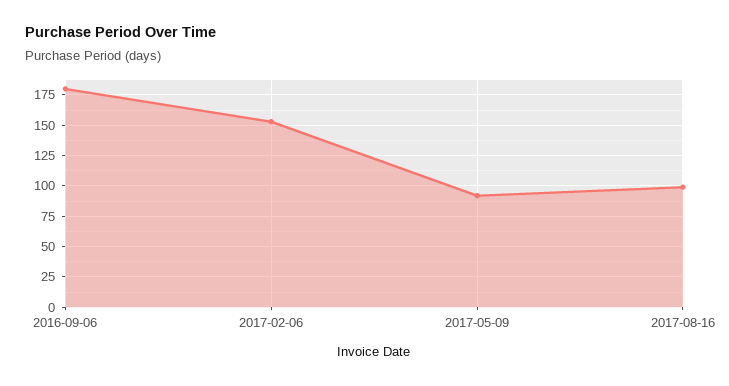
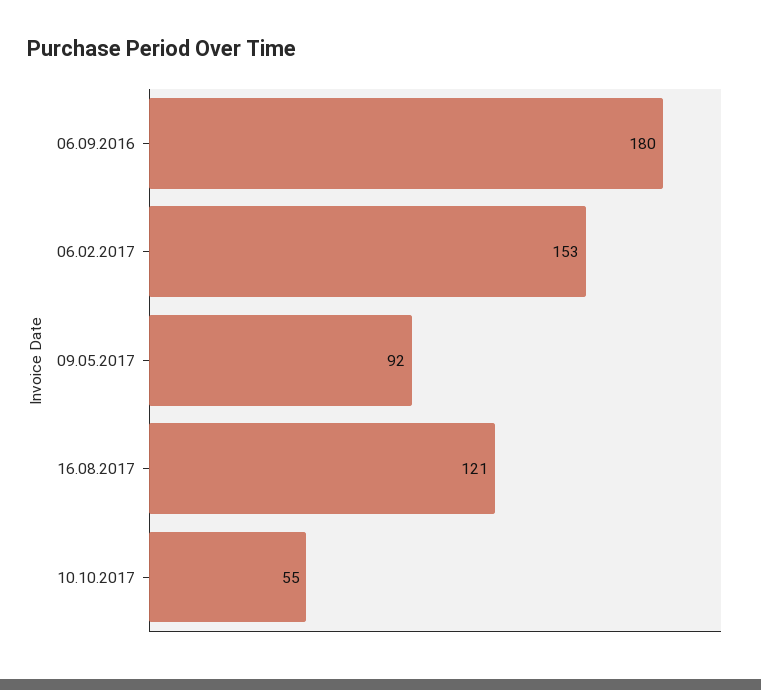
2017-08-16: 100 -> 121
10.10.2017: none -> 55

